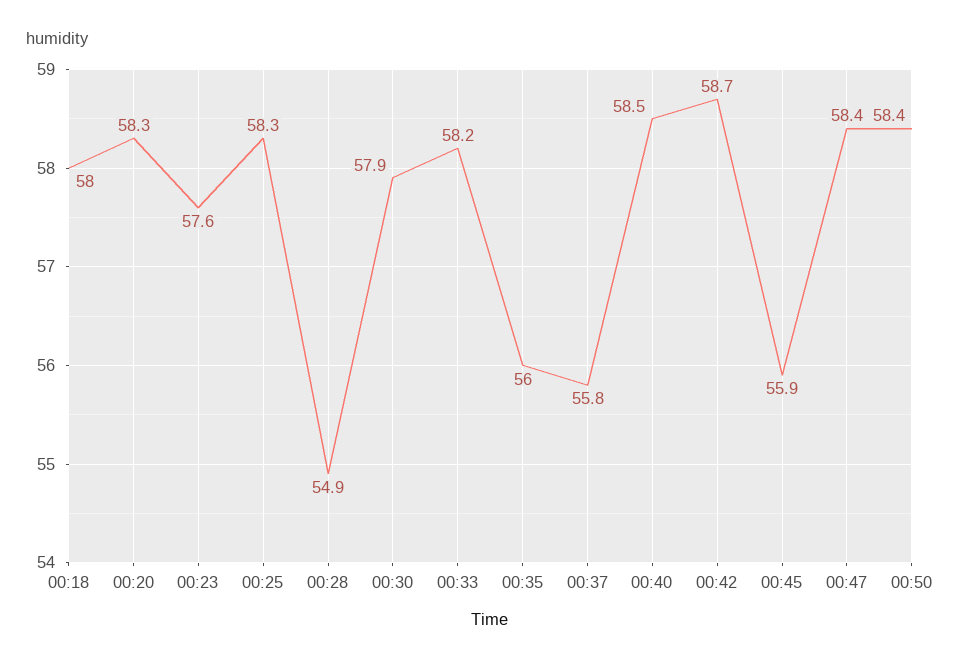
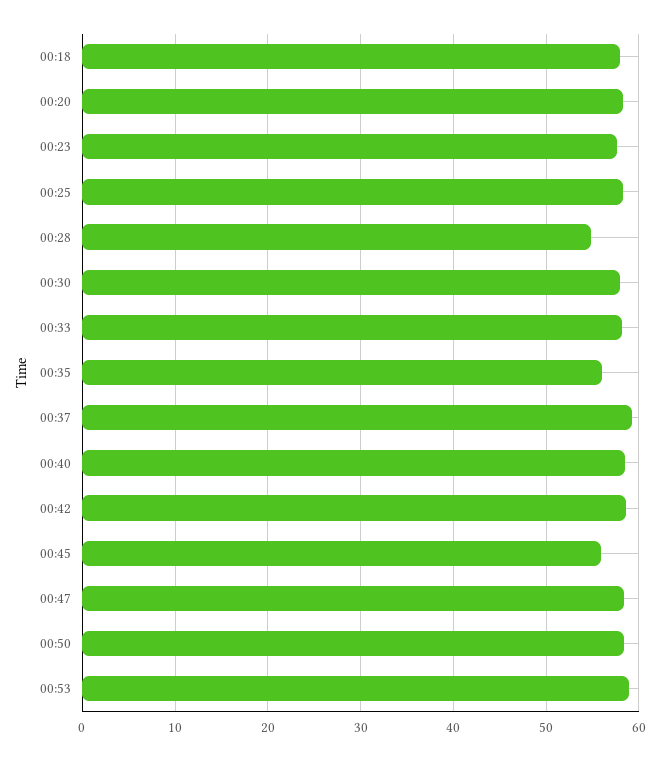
00:37: 55.8 -> 59
00:53: none -> 59

